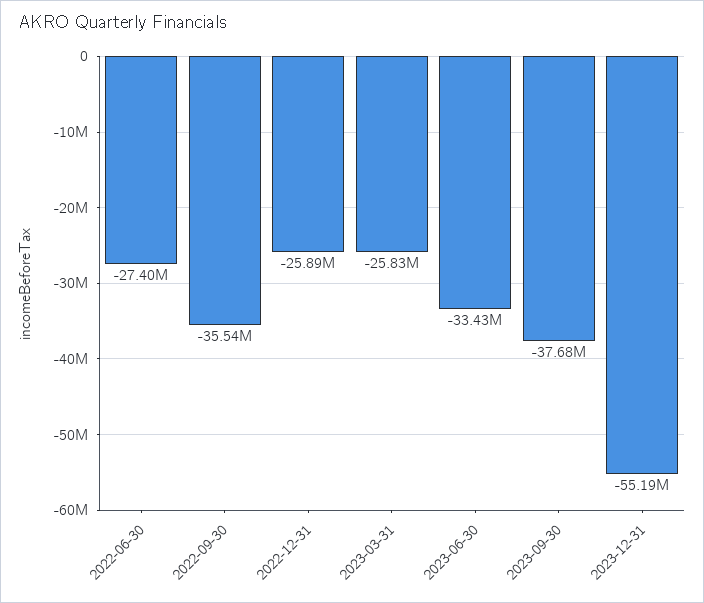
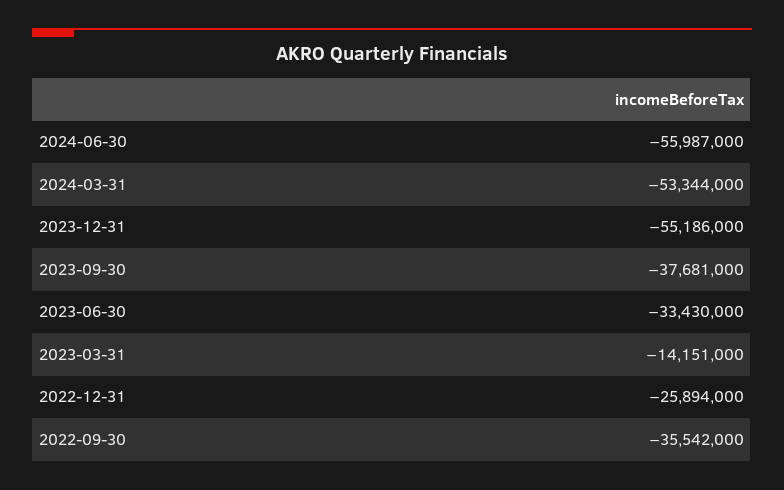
2022-06-30: -27400000 -> none
2023-03-31: -25830000 -> -14151000
2024-06-30: none -> -55987000
2024-03-31: none -> -53344000

